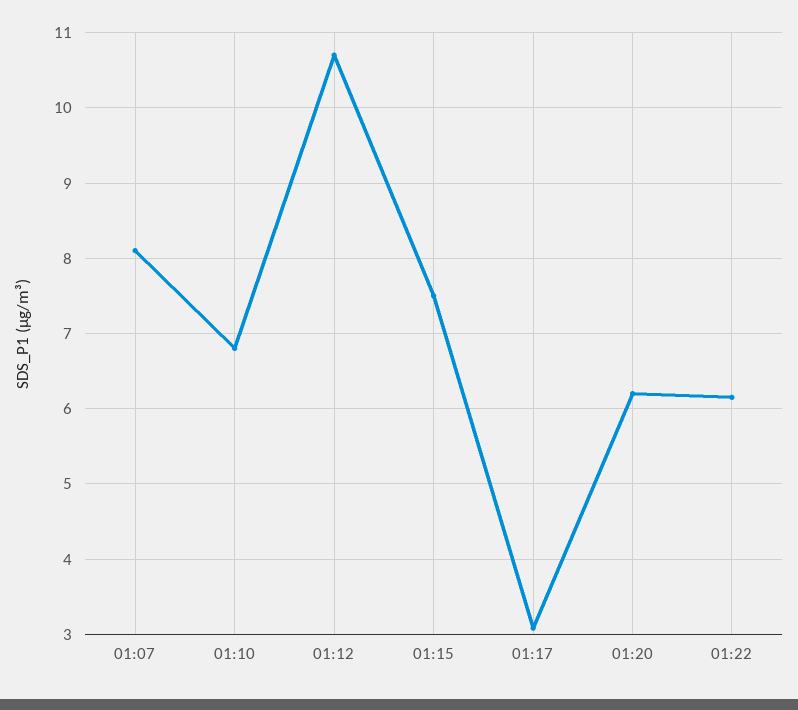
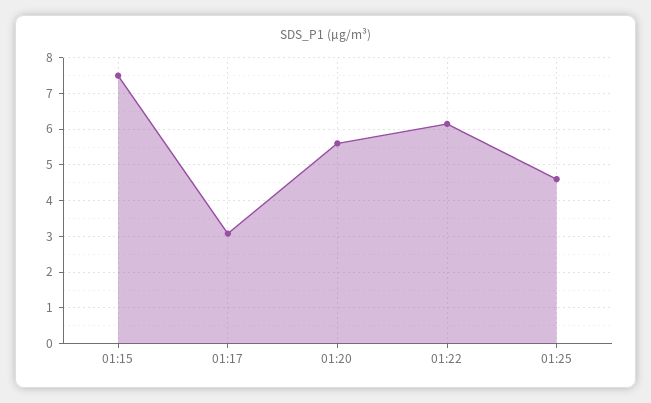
01:07: 8.1 -> none
01:10: 6.8 -> none
01:12: 10.7 -> none
01:20: 6.2 -> 5.6
01:25: none -> 4.6

